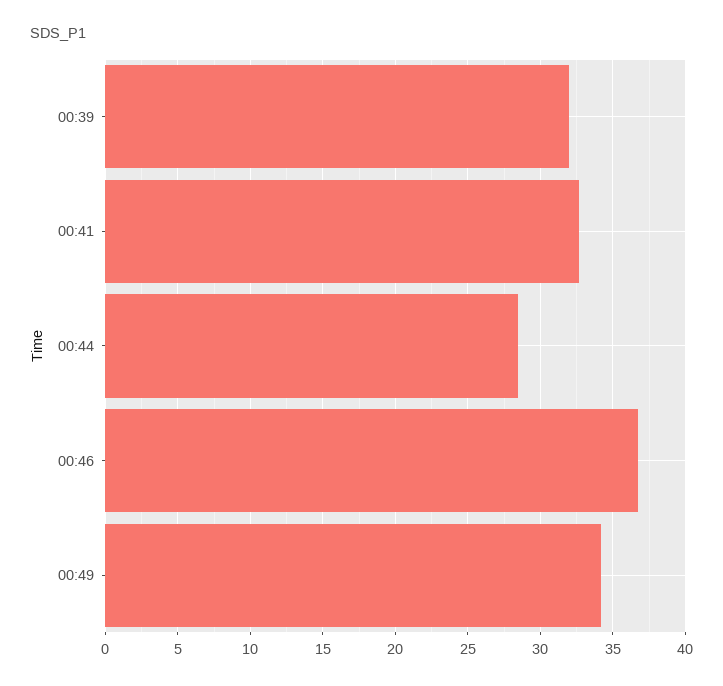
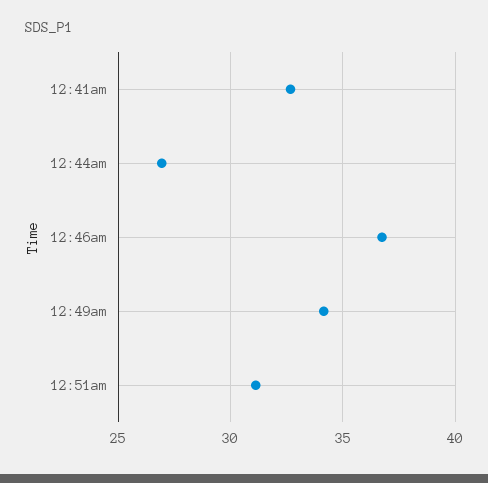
00:39: 32 -> none
00:44: 28.5 -> 27
12:51am: none -> 31

